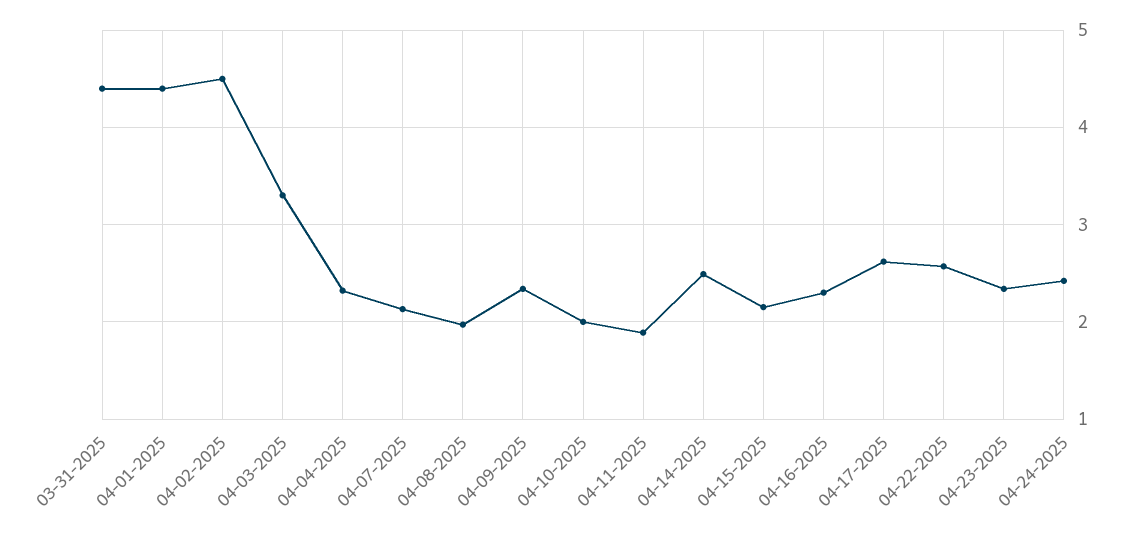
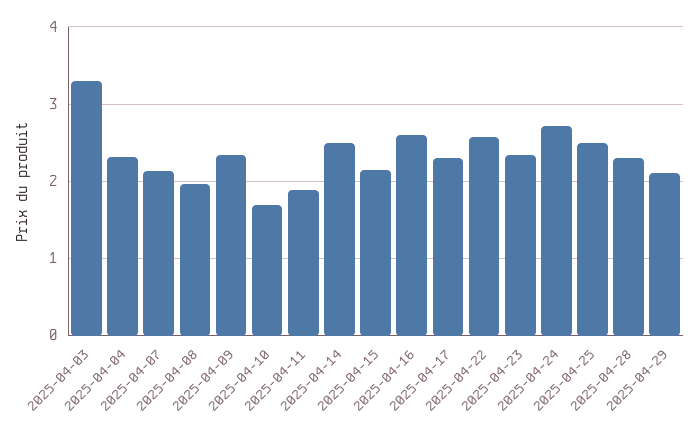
03-31-2025: 4.4 -> none
04-01-2025: 4.4 -> none
04-02-2025: 4.5 -> none
04-10-2025: 2 -> 1.7
04-16-2025: 2.3 -> 2.6
04-17-2025: 2.6 -> 2.3
04-24-2025: 2.4 -> 2.7
2025-04-25: none -> 2.5
2025-04-28: none -> 2.3
2025-04-29: none -> 2.1

